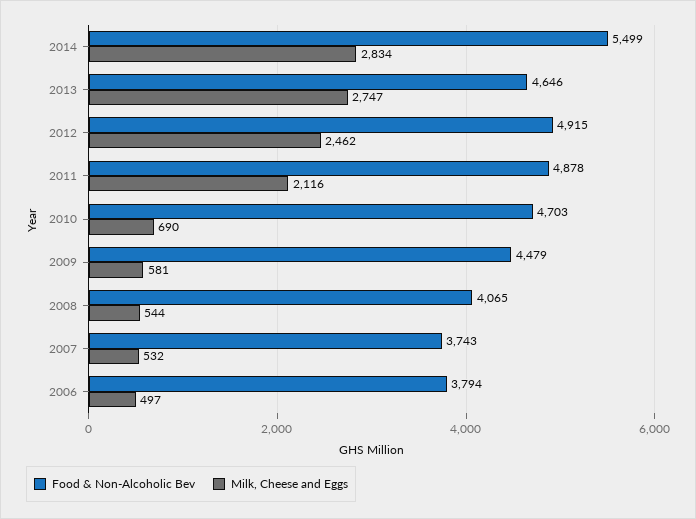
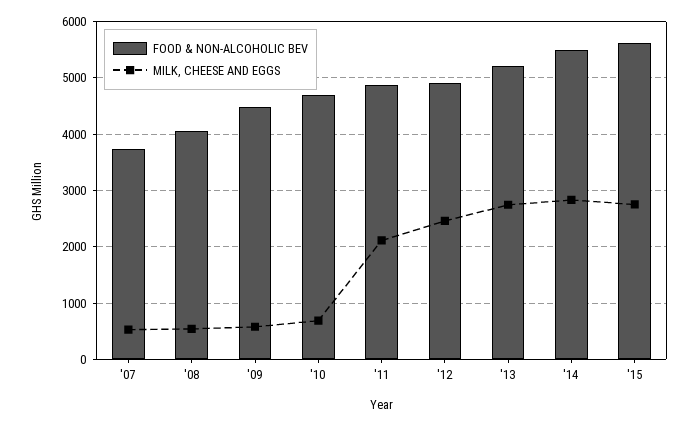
Food & Non-Alcoholic Bev, 2013: 4646 -> 5200
Food & Non-Alcoholic Bev, 2006: 3794 -> none
Milk, Cheese and Eggs, 2006: 497 -> none
Food & Non-Alcoholic Bev, '15: none -> 5600
Milk, Cheese and Eggs, '15: none -> 2800

